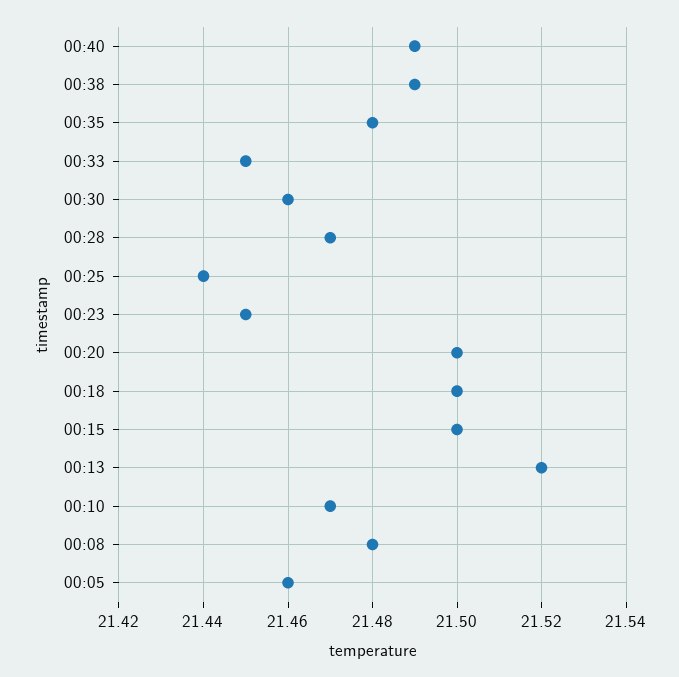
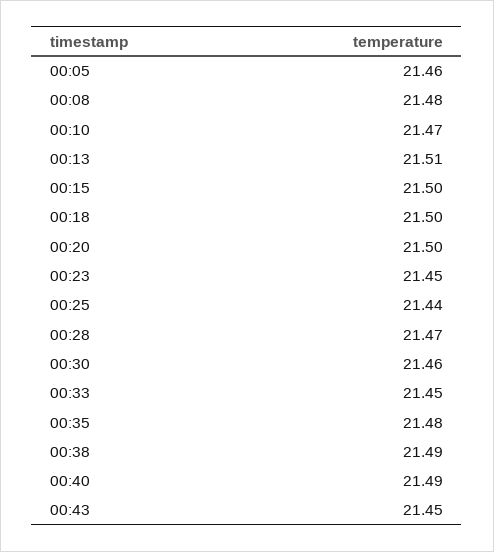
00:13: 21.52 -> 21.51
00:43: none -> 21.45

